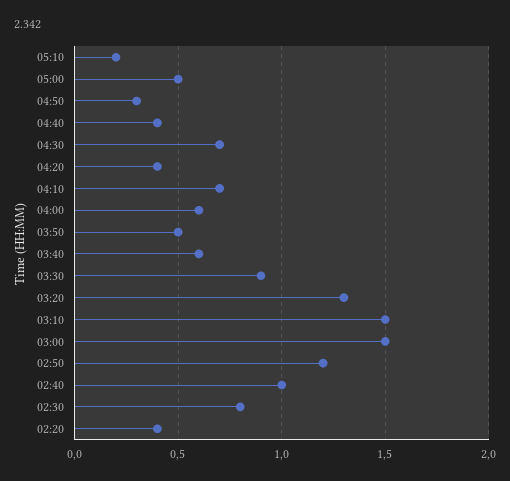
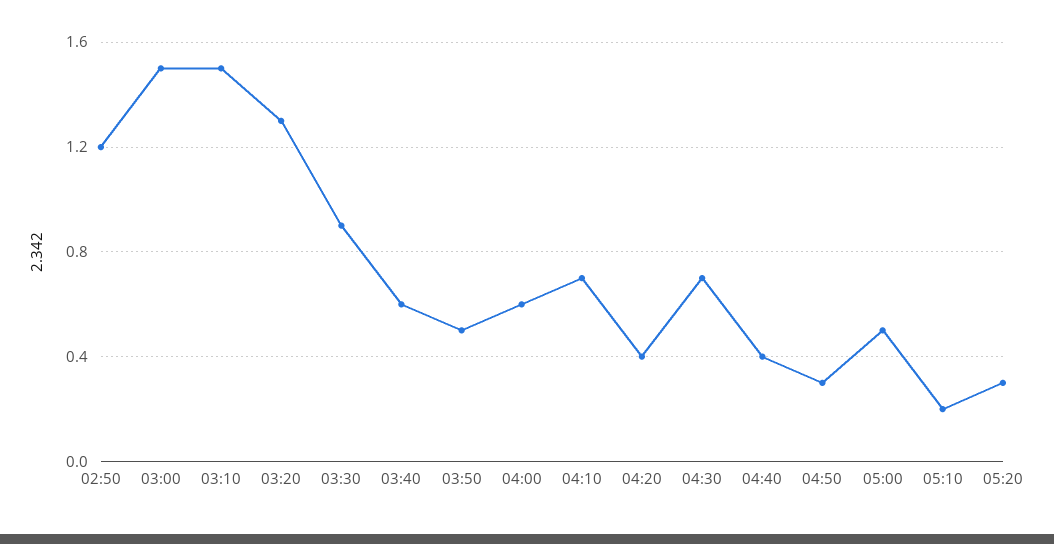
02:40: 1 -> none
02:30: 0.8 -> none
02:20: 0.4 -> none
05:20: none -> 0.3

